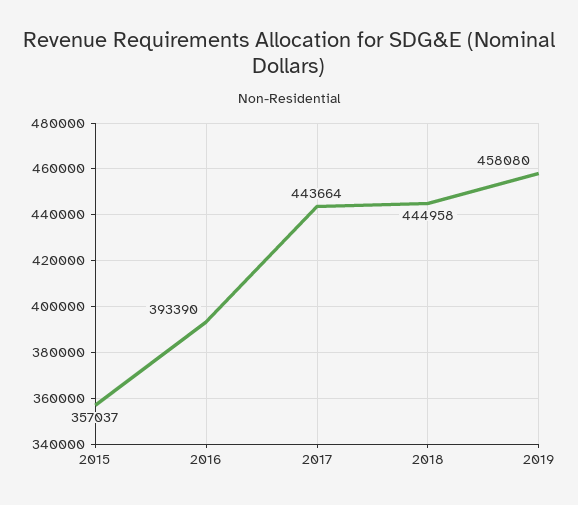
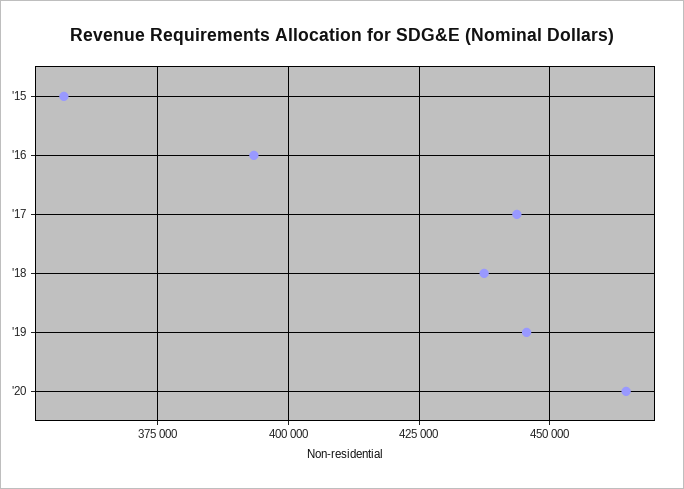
2018: 444958 -> 437500
2019: 458080 -> 445000
'20: none -> 465000

